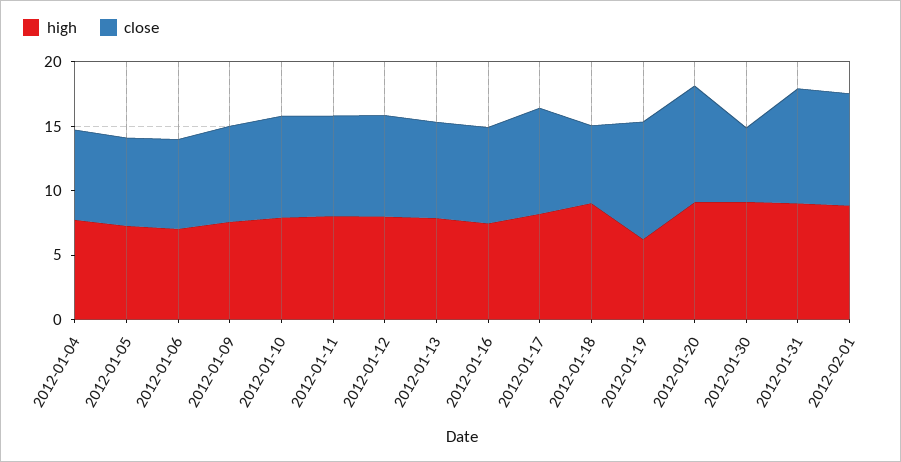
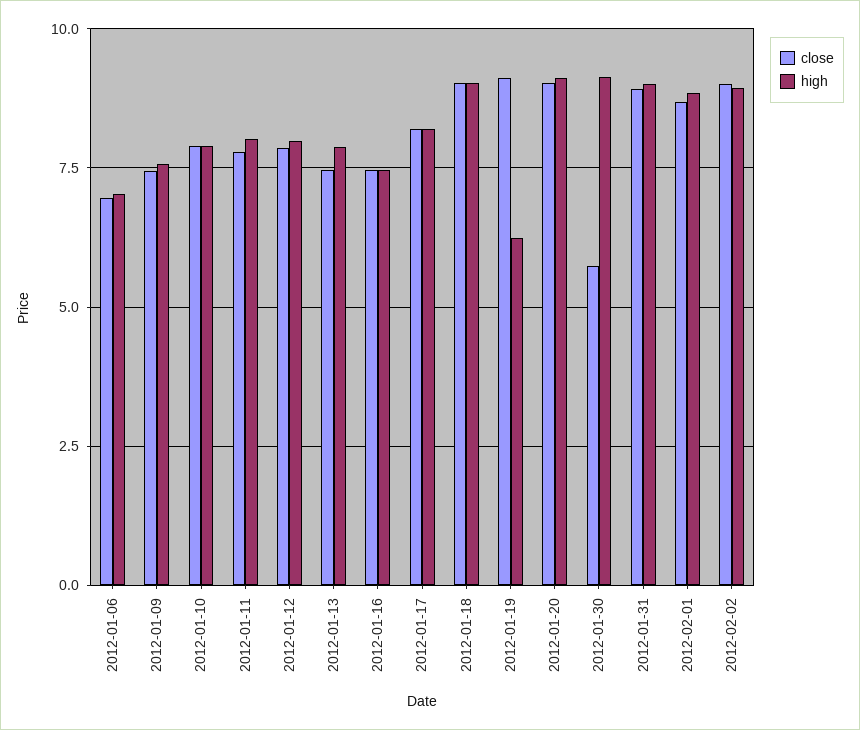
high, 2012-01-04: 8 -> none
close, 2012-01-04: 7 -> none
high, 2012-01-05: 7 -> none
close, 2012-01-05: 7 -> none
close, 2012-01-18: 6 -> 9
close, 2012-02-02: none -> 9
high, 2012-02-02: none -> 9

